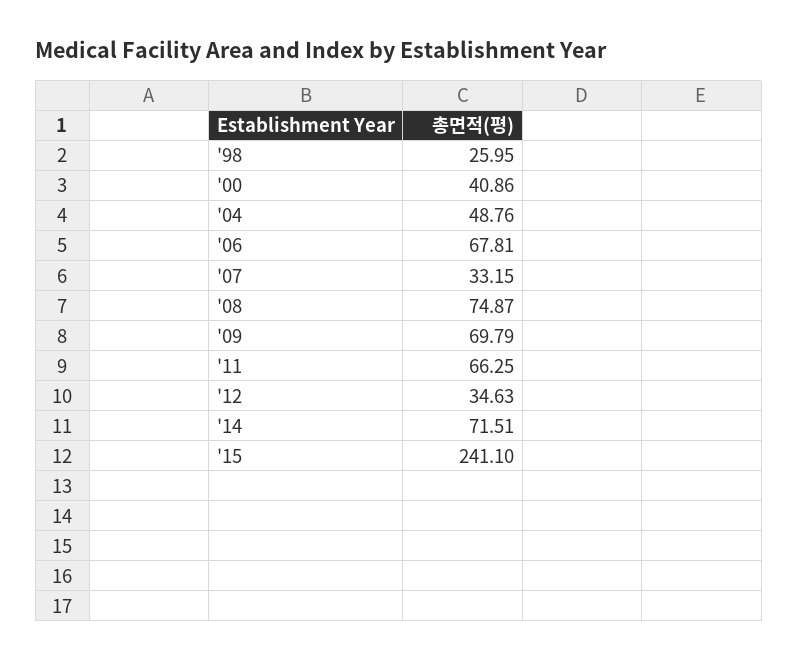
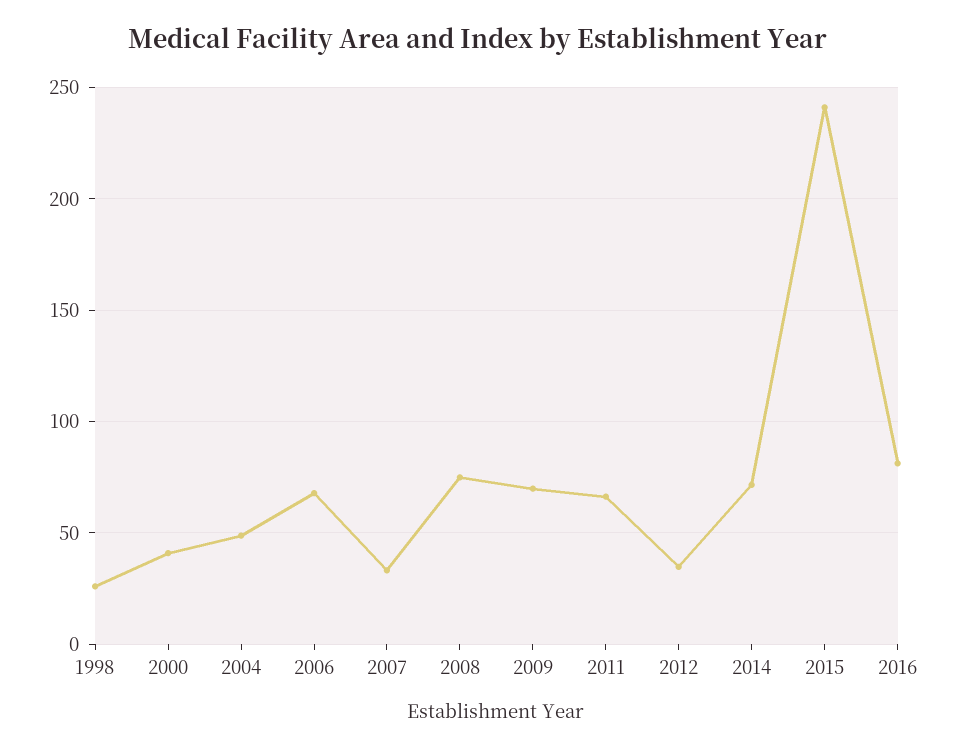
2016: none -> 80

